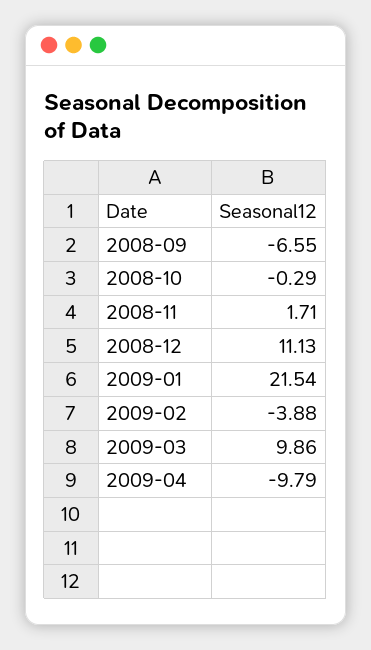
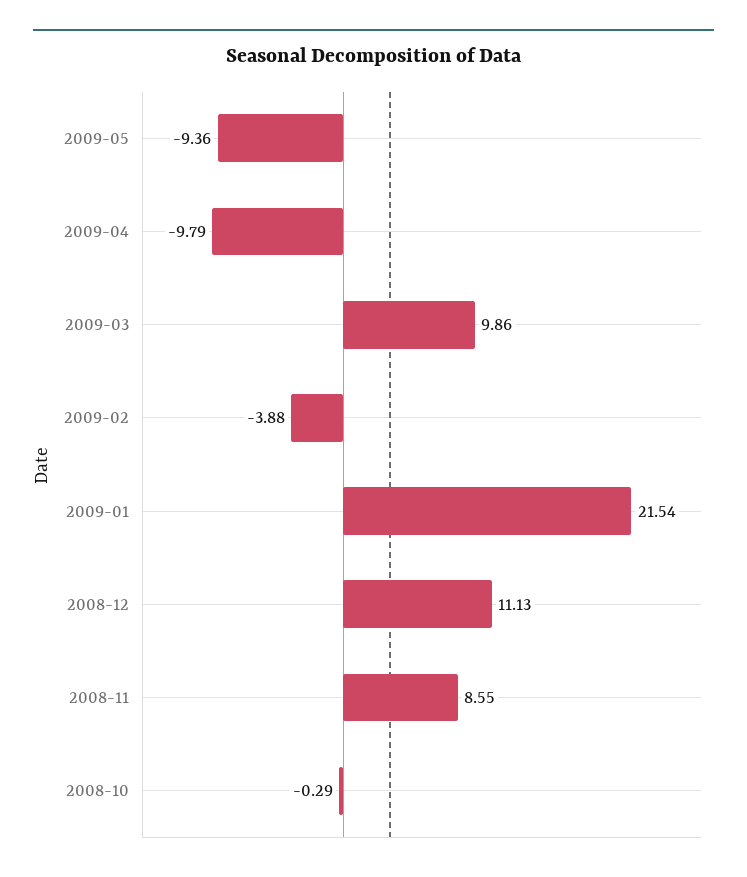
2008-09: -6.55 -> none
2008-11: 1.71 -> 8.55
2009-05: none -> -9.36

